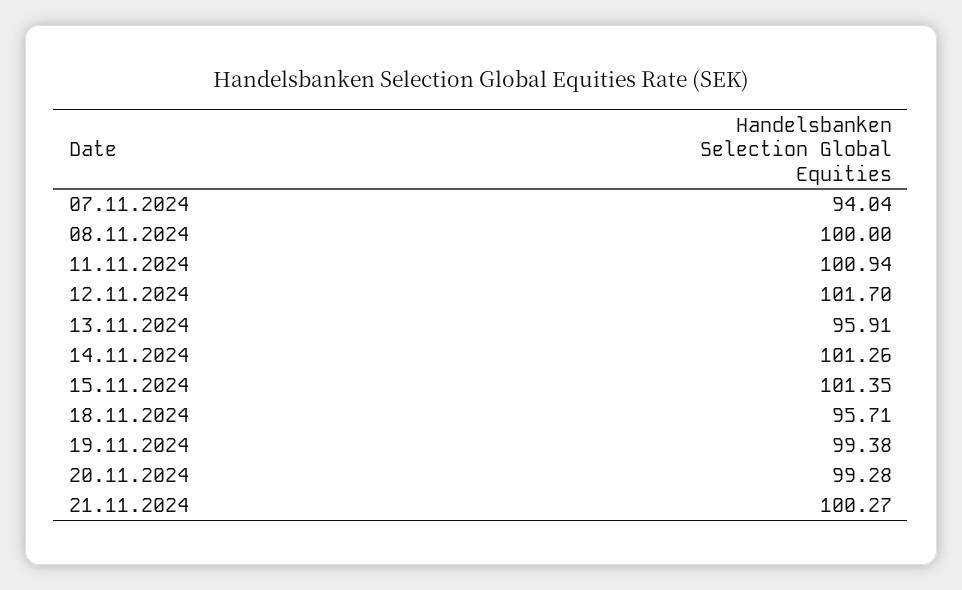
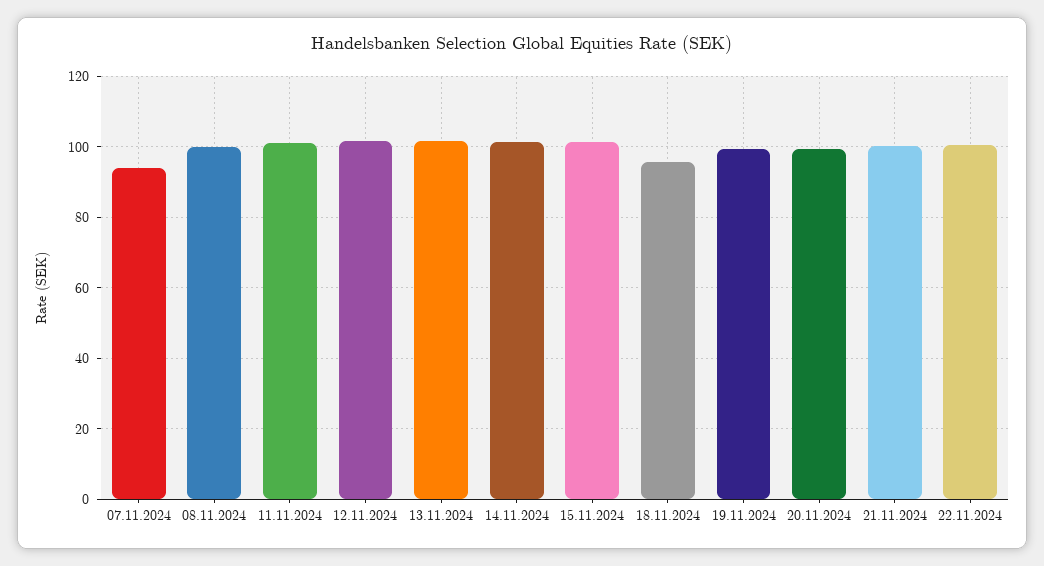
13.11.2024: 95.91 -> 102
22.11.2024: none -> 100

